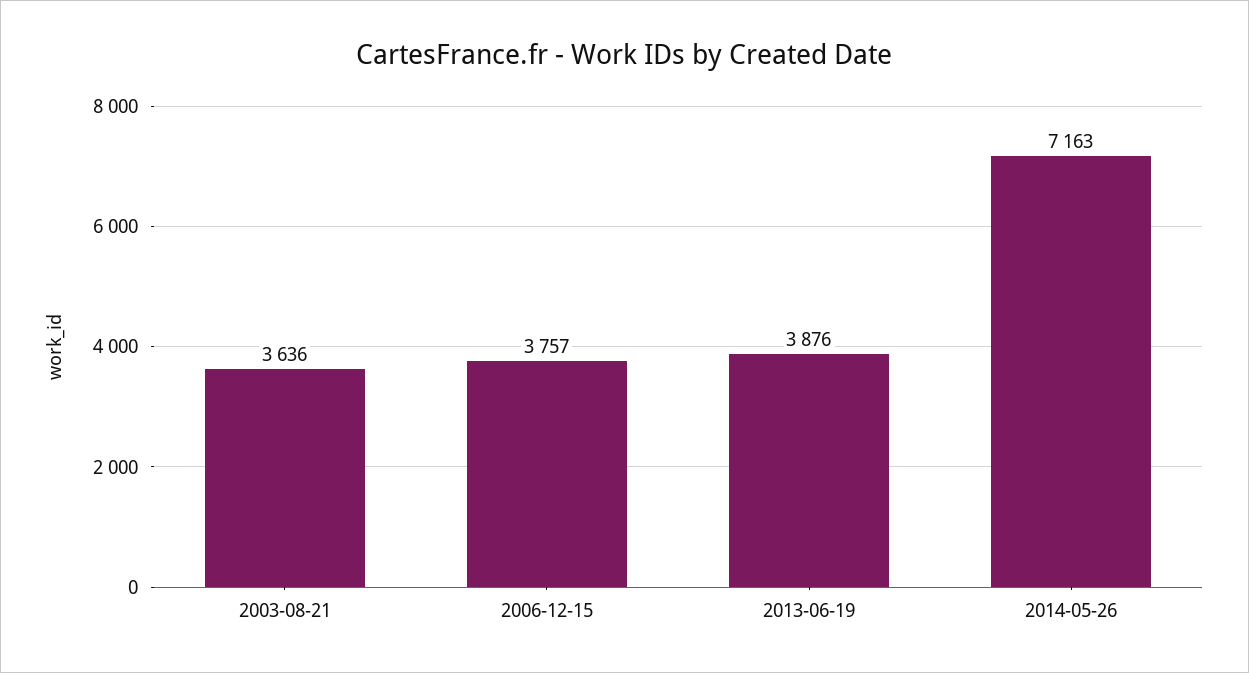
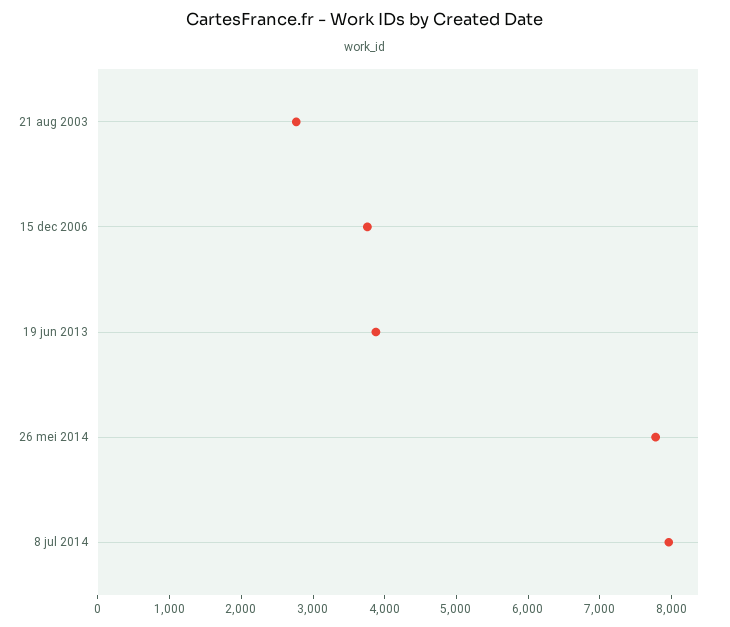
2003-08-21: 3636 -> 2800
2014-05-26: 7163 -> 7800
8 jul 2014: none -> 8000

